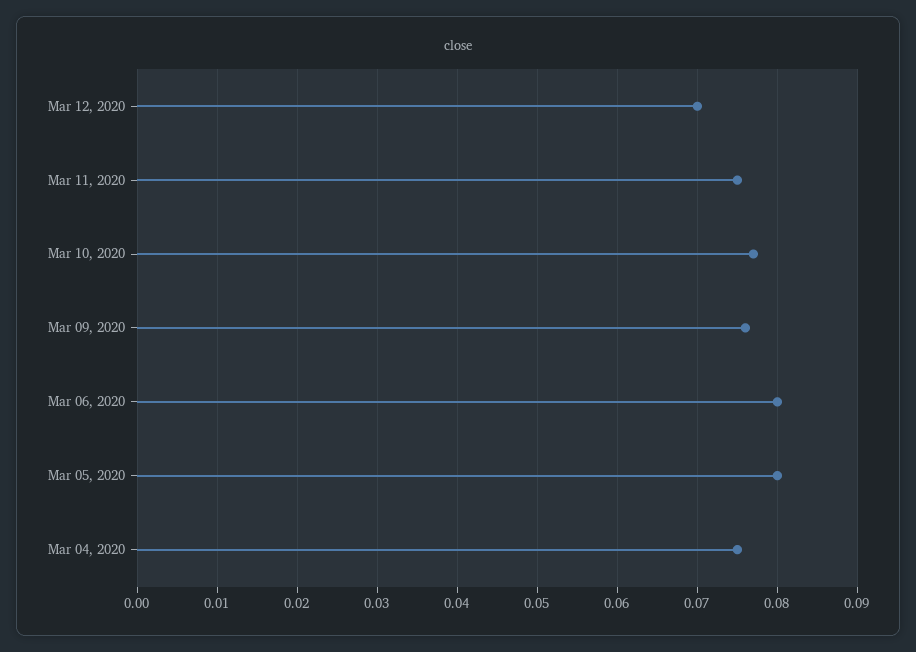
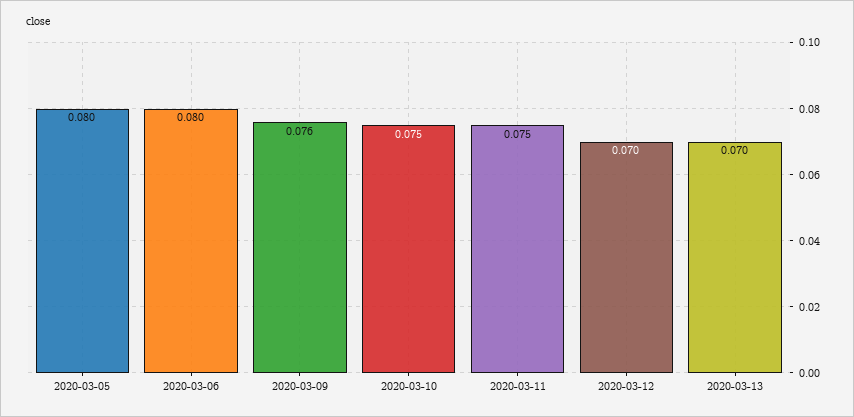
Mar 10, 2020: 0.077 -> 0.075
Mar 04, 2020: 0.075 -> none
2020-03-13: none -> 0.07

